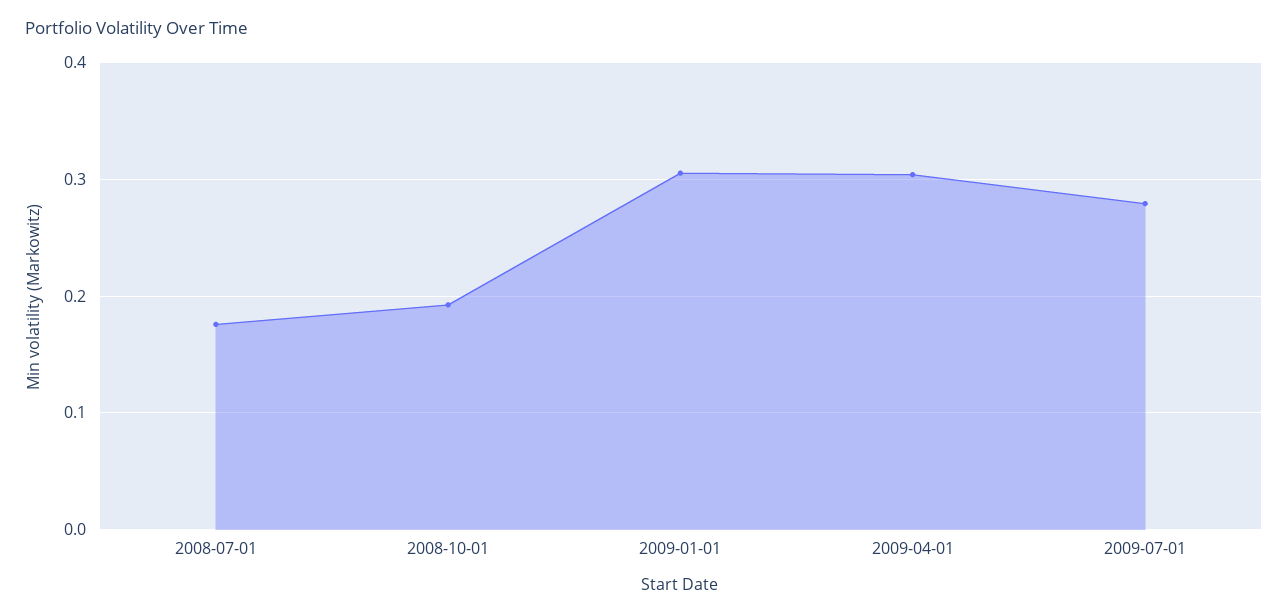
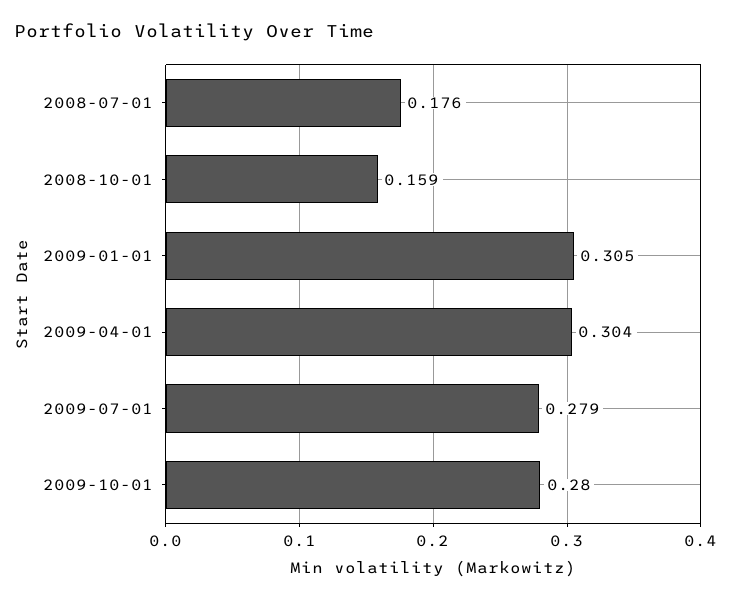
2008-10-01: 0.19 -> 0.159
2009-10-01: none -> 0.28

